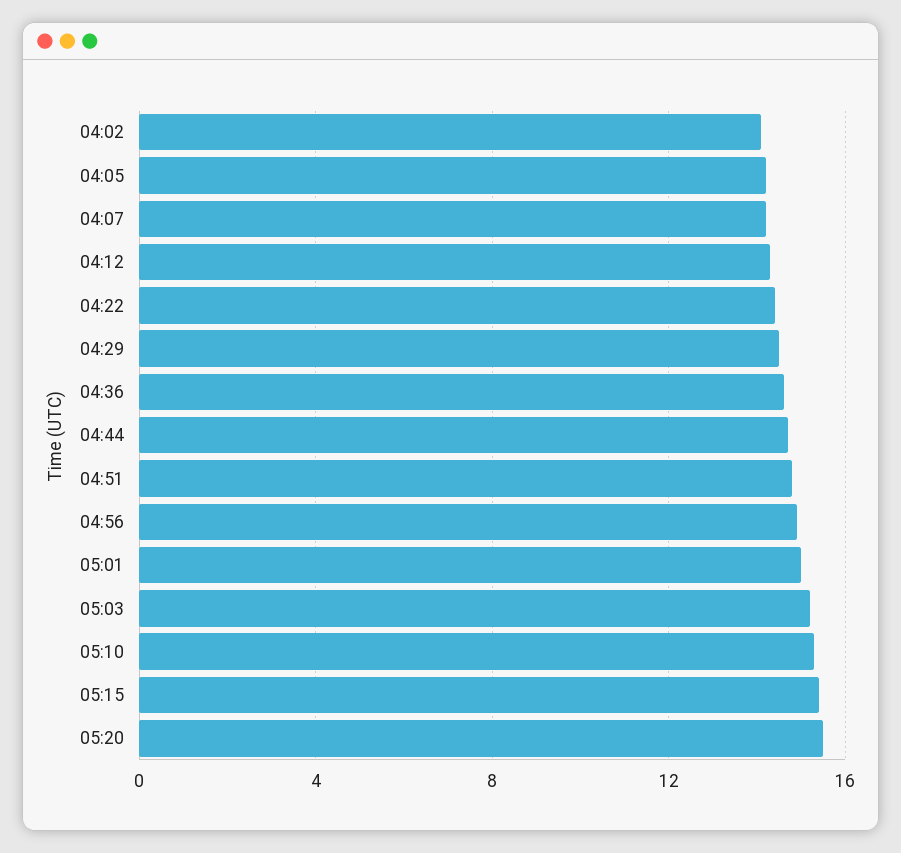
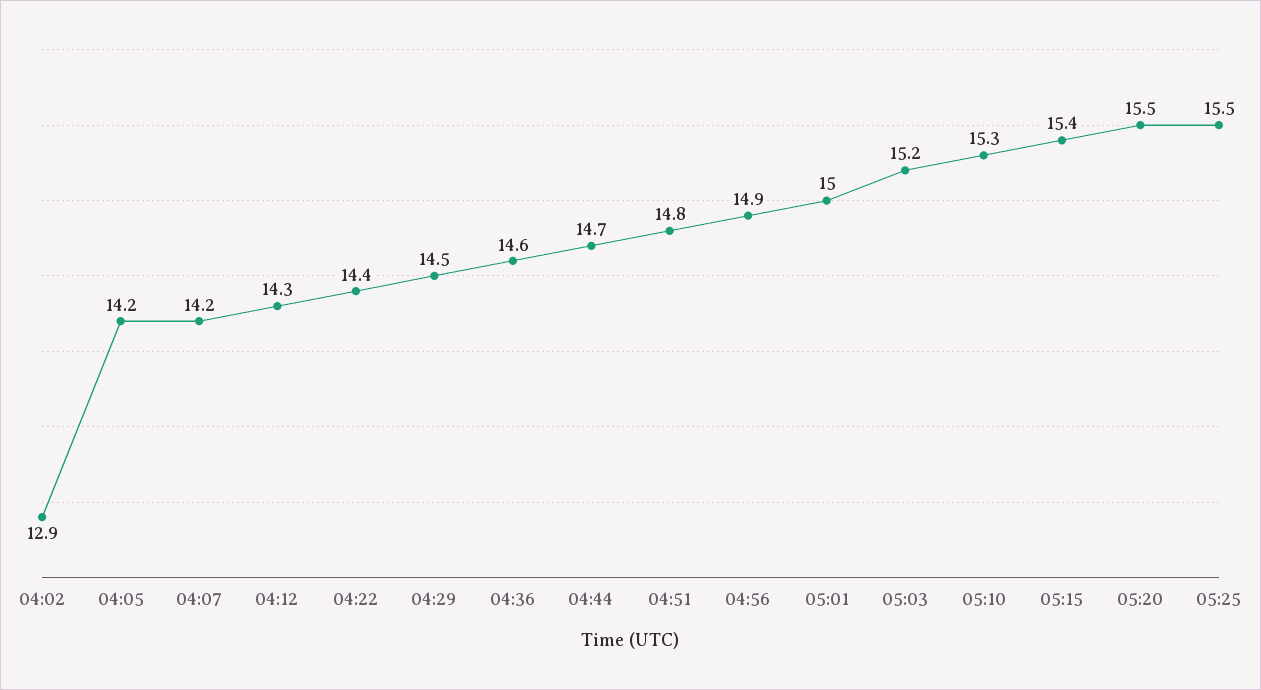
04:02: 14 -> 12.9
05:25: none -> 15.5

